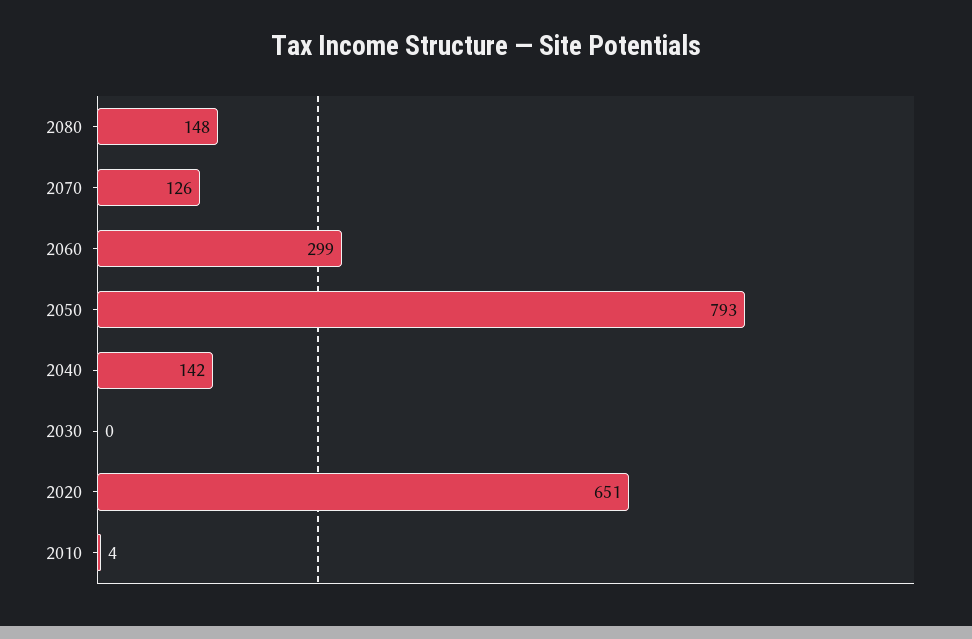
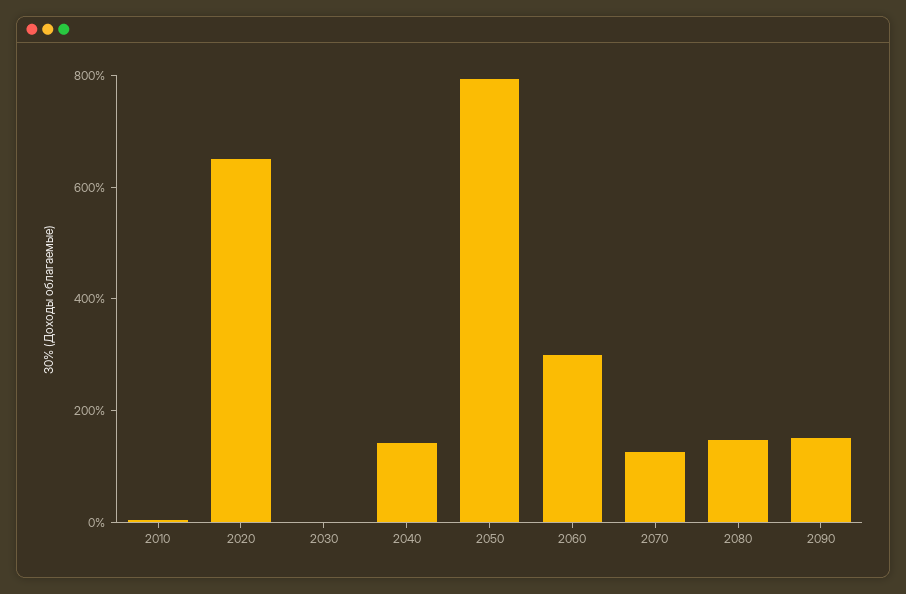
2090: none -> 150

